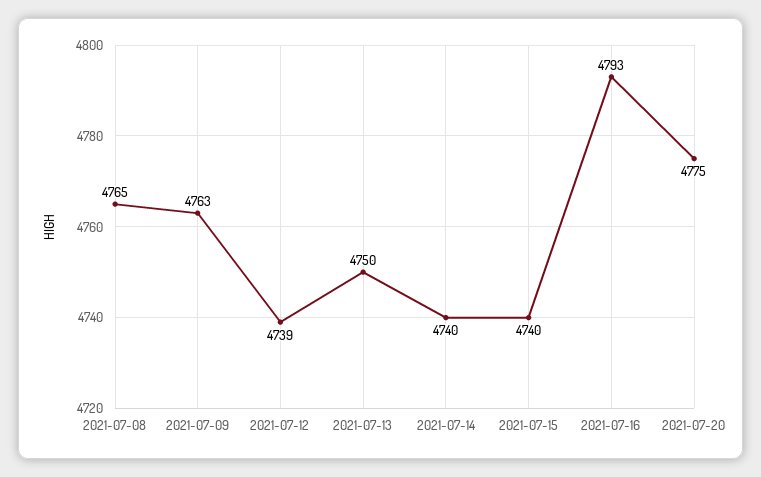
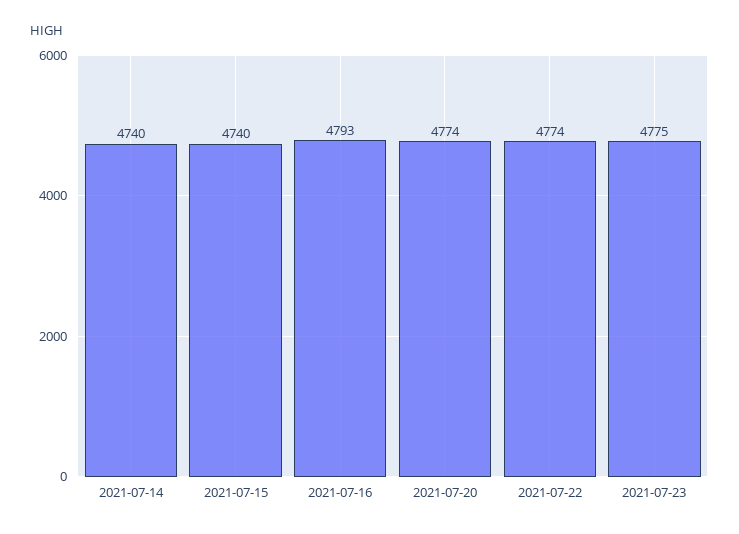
2021-07-08: 4765 -> none
2021-07-09: 4763 -> none
2021-07-12: 4739 -> none
2021-07-13: 4750 -> none
2021-07-20: 4775 -> 4774
2021-07-22: none -> 4774
2021-07-23: none -> 4775

